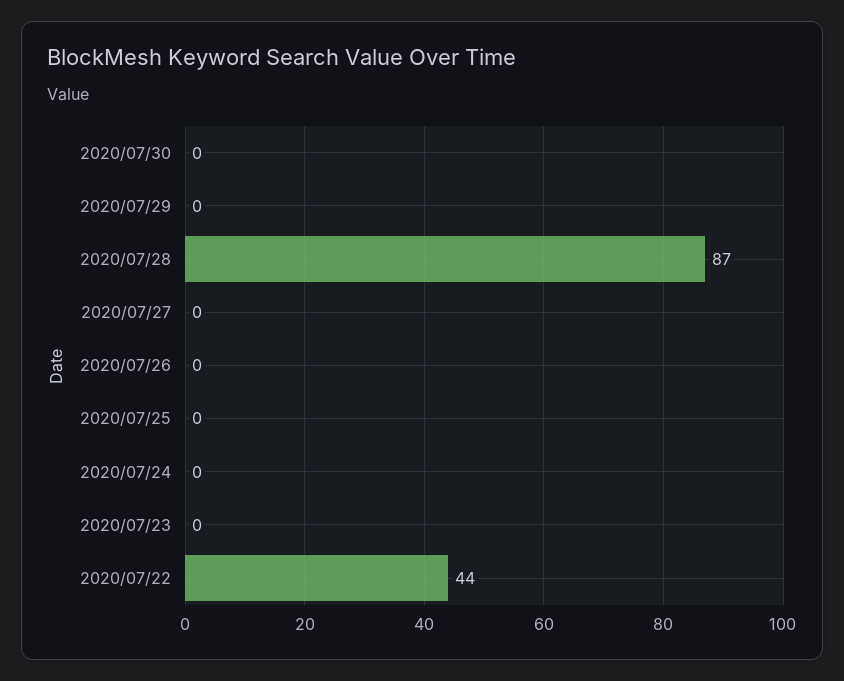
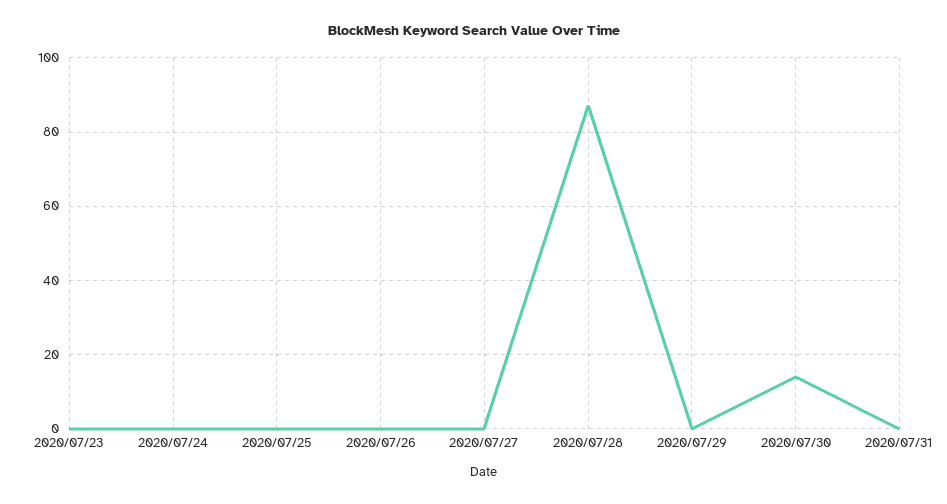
2020/07/30: 0 -> 15
2020/07/22: 44 -> none
2020/07/31: none -> 0

